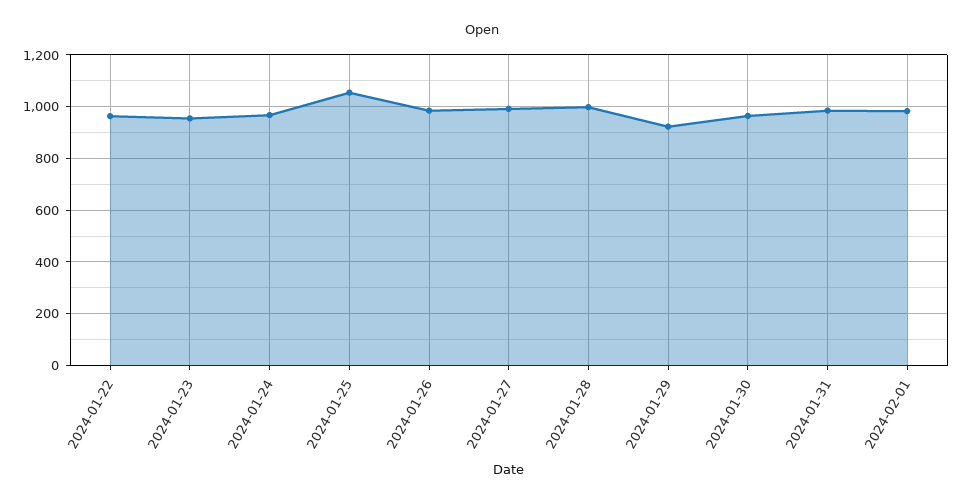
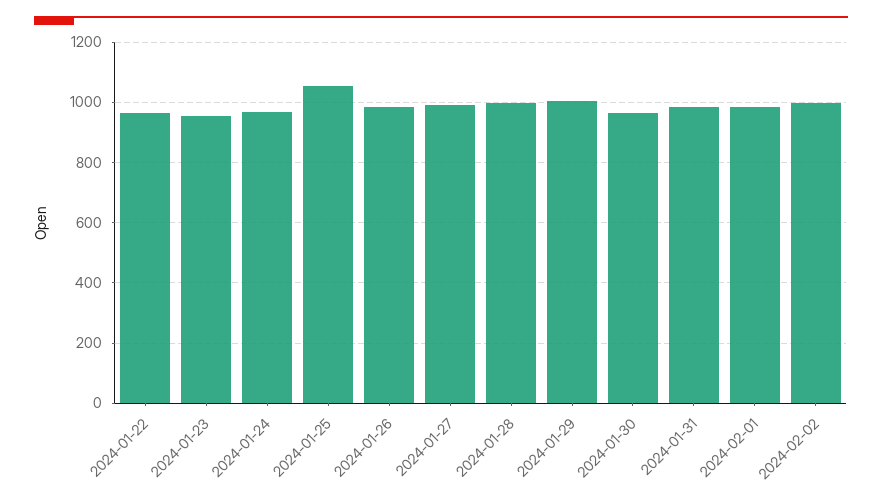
2024-01-29: 925 -> 1000
2024-02-02: none -> 1000

